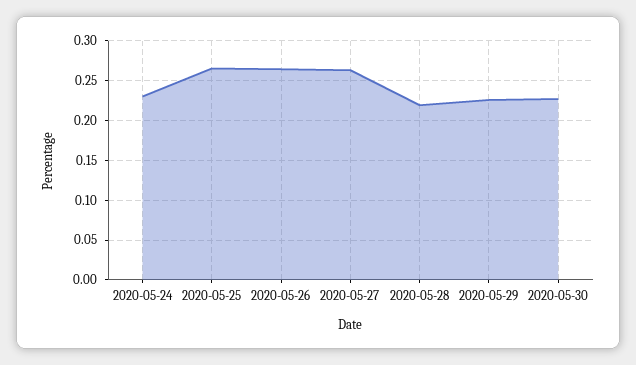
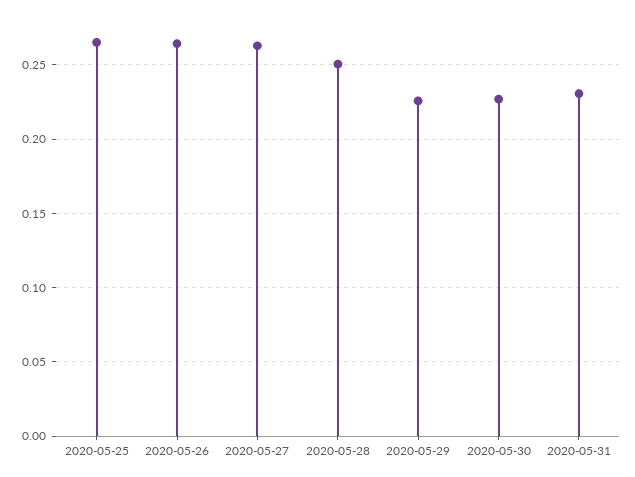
2020-05-24: 0.23 -> none
2020-05-28: 0.22 -> 0.25
2020-05-31: none -> 0.23

